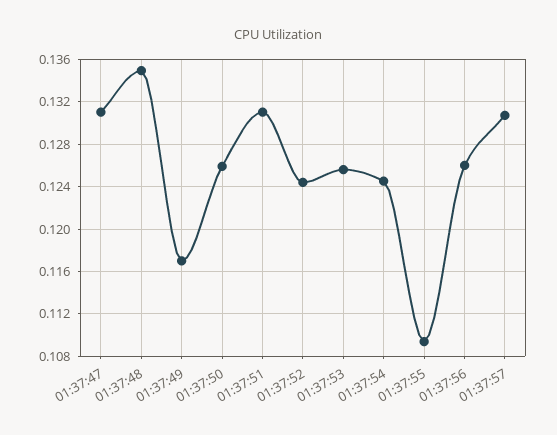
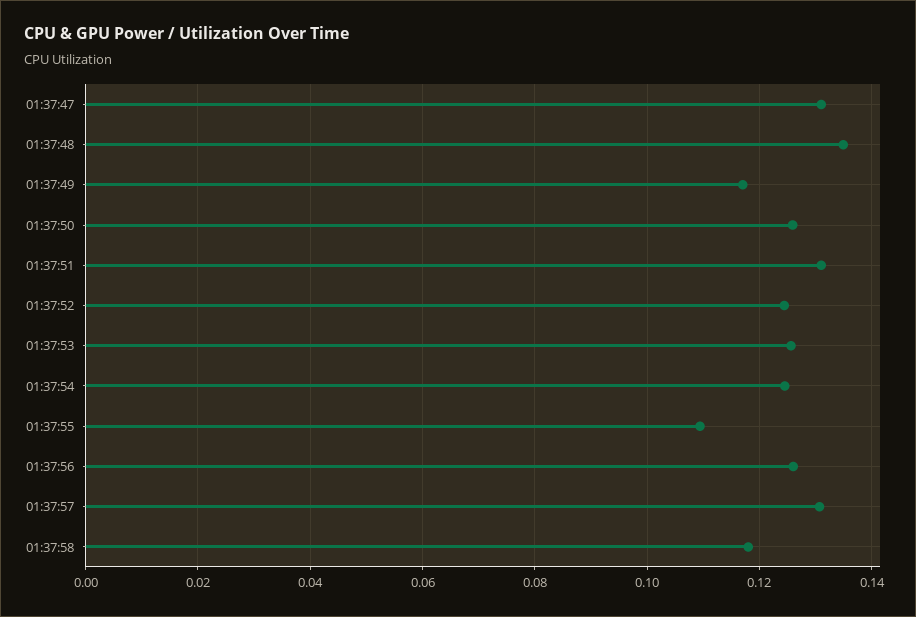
01:37:58: none -> 0.118

